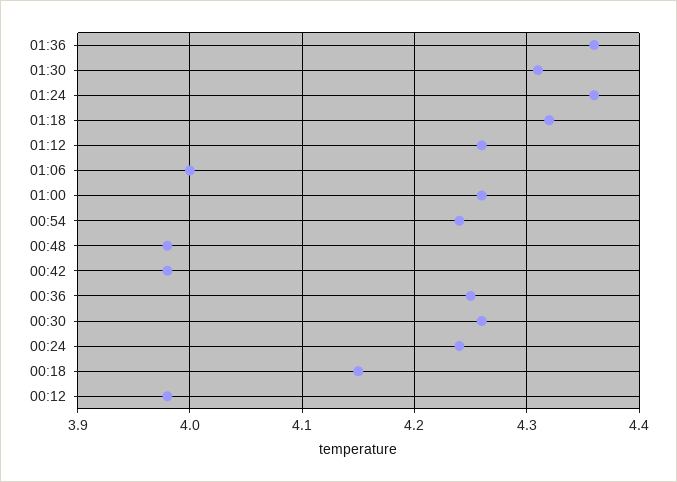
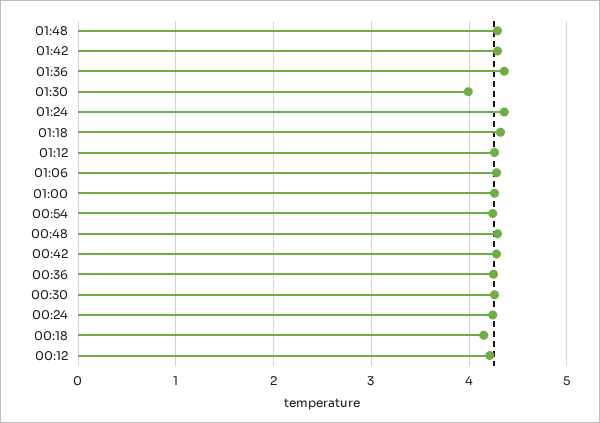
01:30: 4.31 -> 4
01:06: 4 -> 4.3
00:48: 3.98 -> 4.3
00:42: 3.98 -> 4.3
00:12: 3.98 -> 4.2
01:48: none -> 4.3
01:42: none -> 4.3

